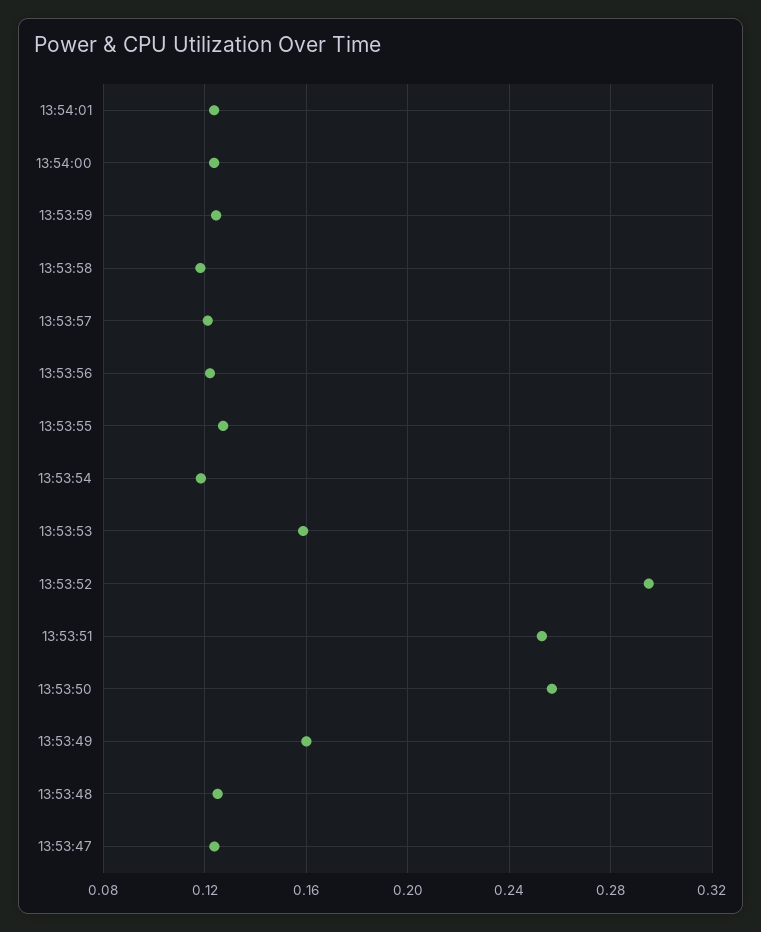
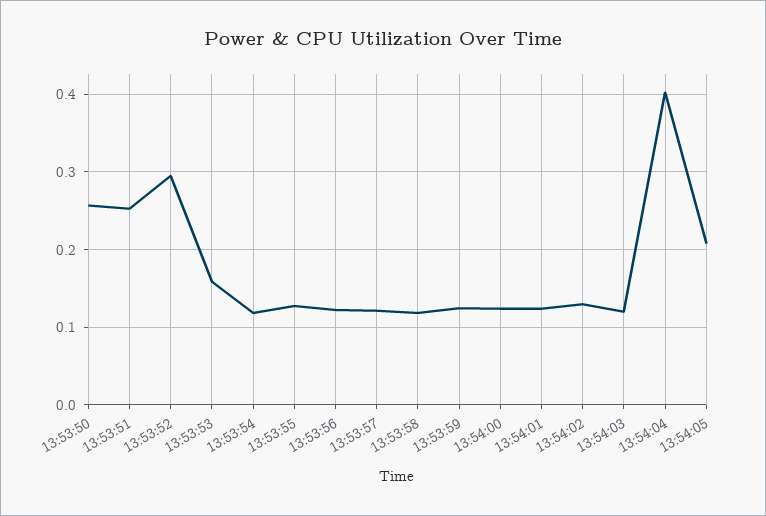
13:53:49: 0.16 -> none
13:53:48: 0.125 -> none
13:53:47: 0.125 -> none
13:54:02: none -> 0.13
13:54:03: none -> 0.12
13:54:04: none -> 0.4
13:54:05: none -> 0.21

